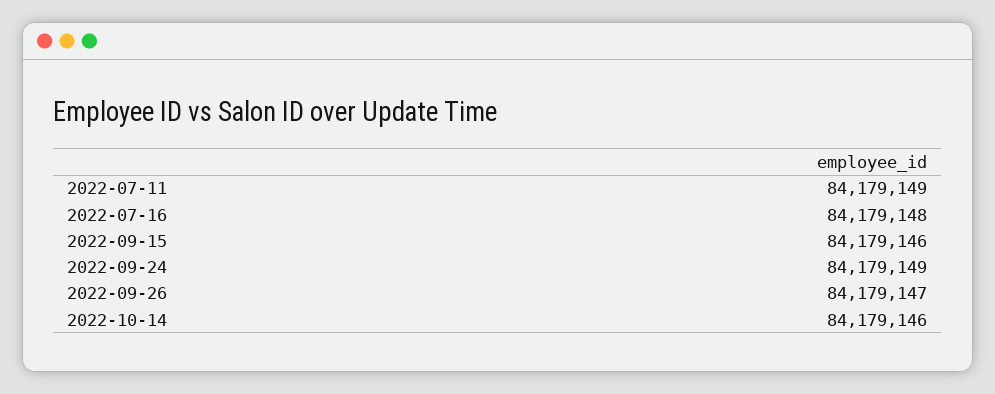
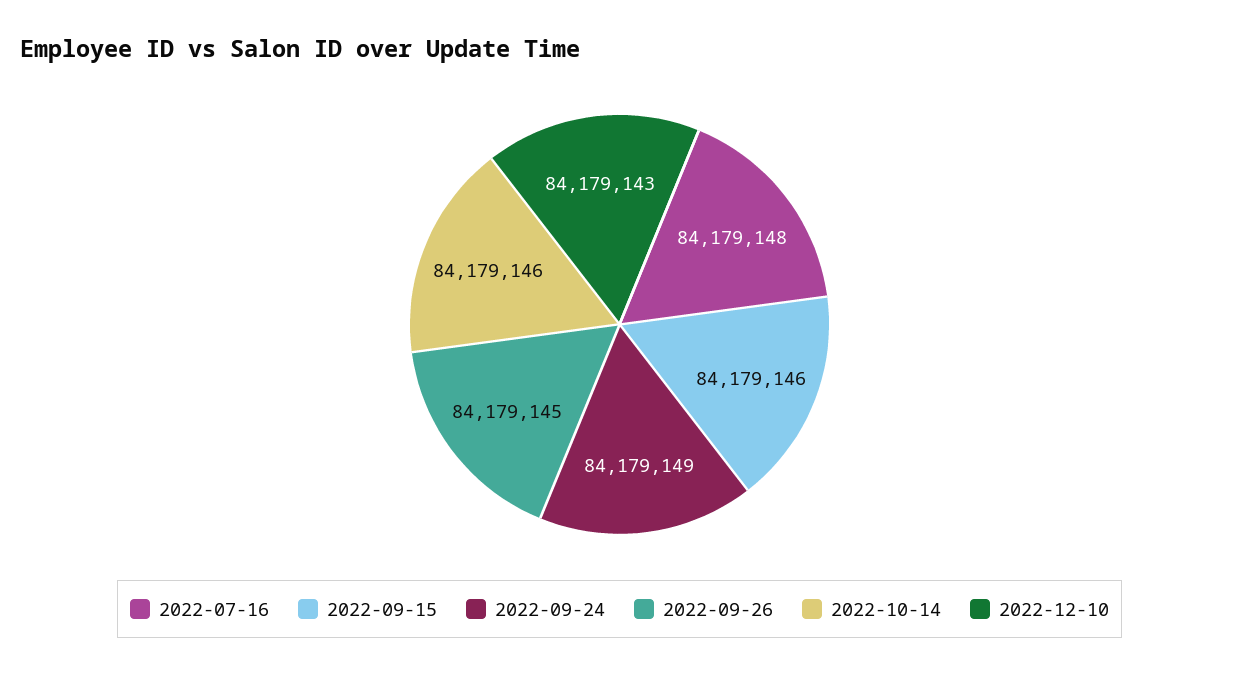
2022-07-11: 84179149 -> none
2022-09-26: 84179147 -> 84179145
2022-12-10: none -> 84179143

